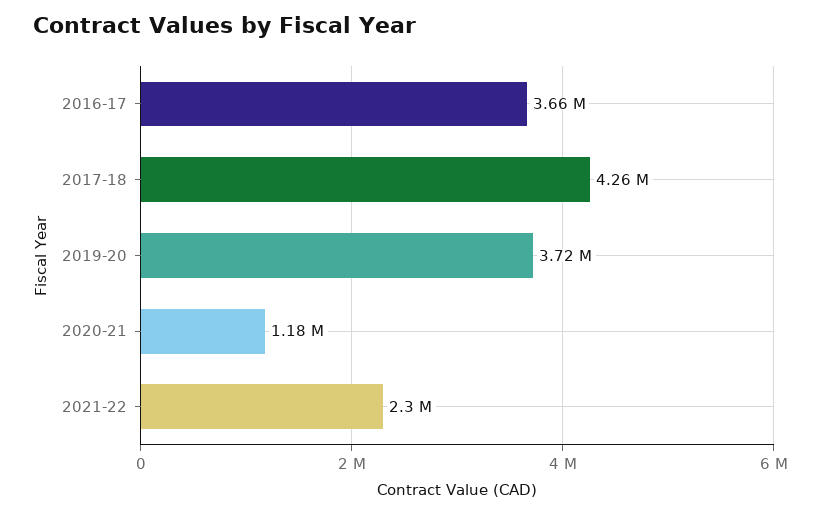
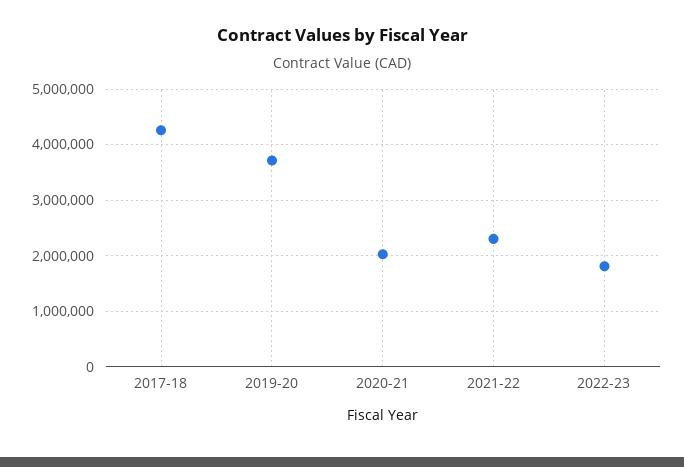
2016-17: 3660000 -> none
2020-21: 1180000 -> 2000000
2022-23: none -> 1800000

